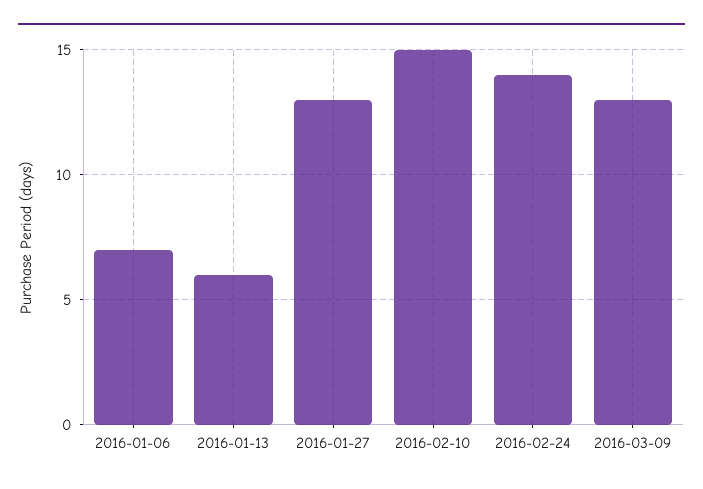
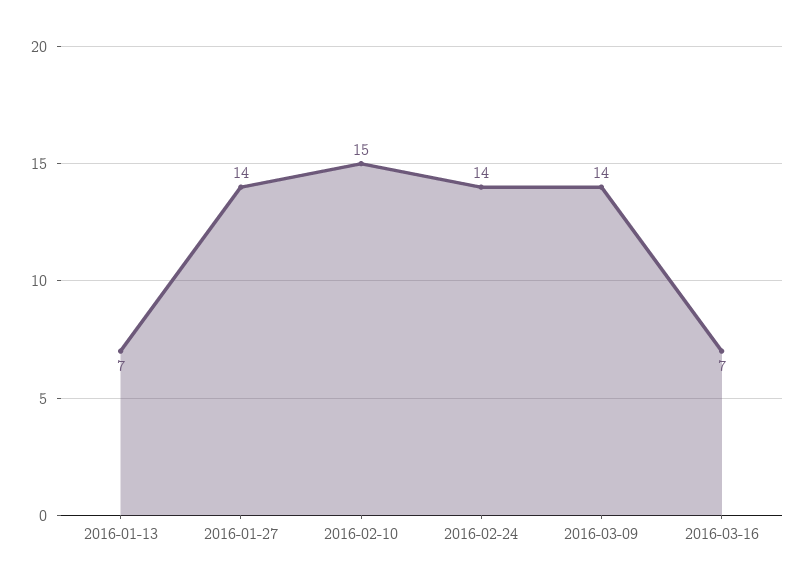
2016-01-06: 7 -> none
2016-01-13: 6 -> 7
2016-01-27: 13 -> 14
2016-03-09: 13 -> 14
2016-03-16: none -> 7

